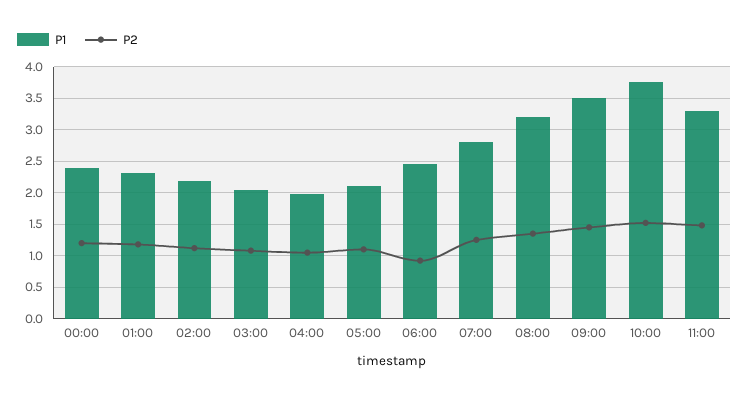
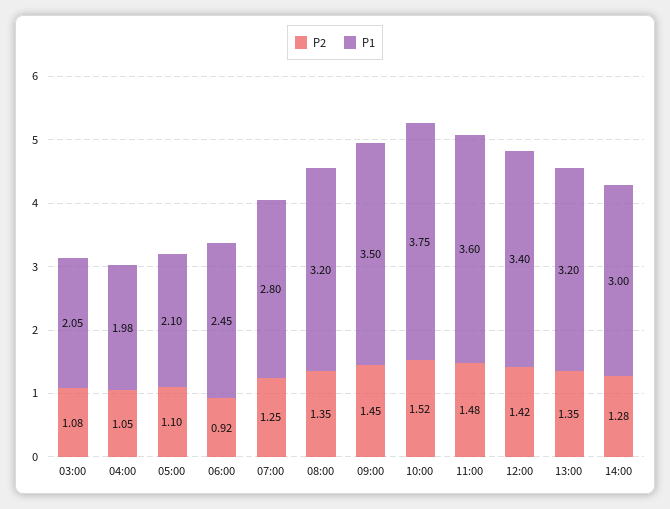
P1, 00:00: 2.4 -> none
P2, 00:00: 1.2 -> none
P1, 01:00: 2.3 -> none
P2, 01:00: 1.2 -> none
P1, 02:00: 2.2 -> none
P2, 02:00: 1.1 -> none
P1, 11:00: 3.3 -> 3.6
P2, 12:00: none -> 1.42
P1, 12:00: none -> 3.4
P2, 13:00: none -> 1.35
P1, 13:00: none -> 3.2
P2, 14:00: none -> 1.28
P1, 14:00: none -> 3

